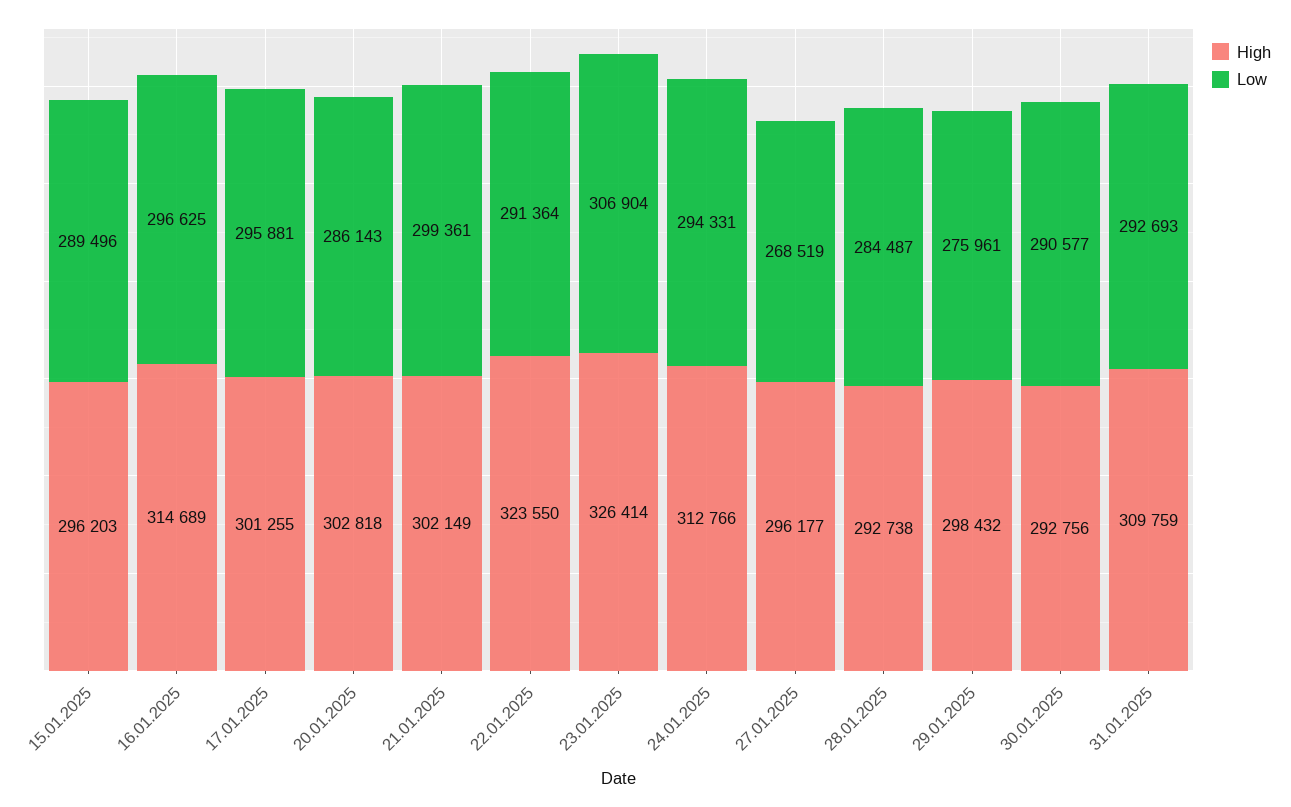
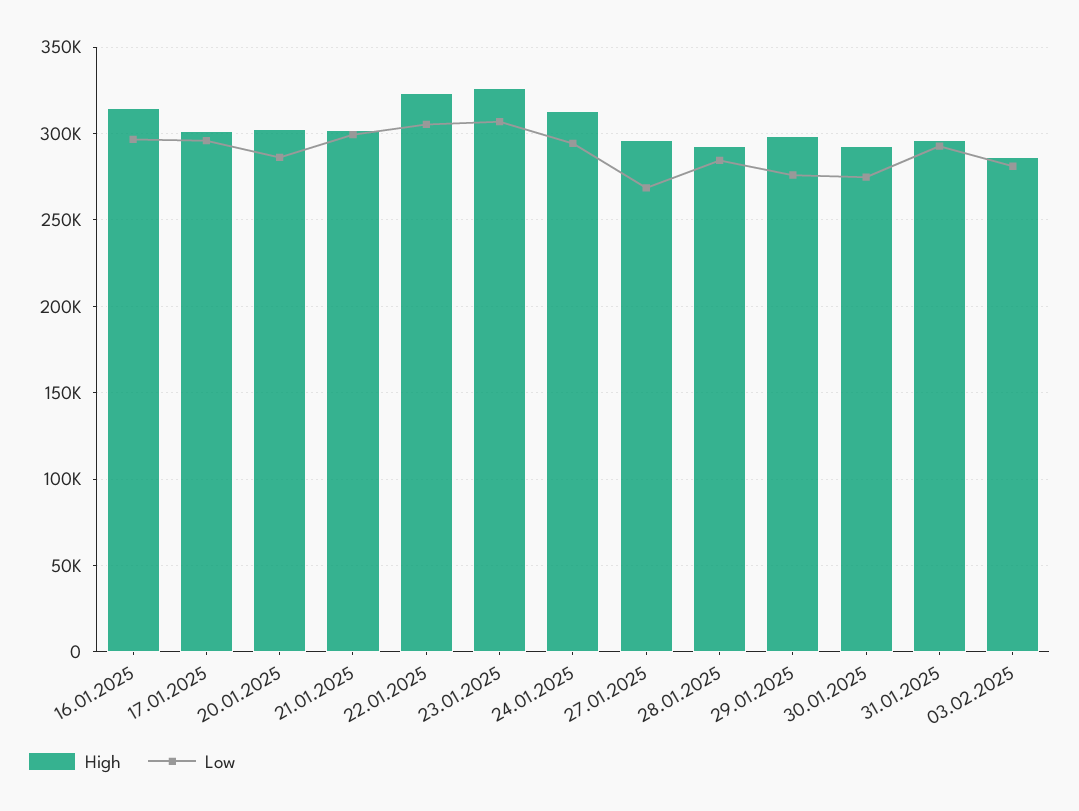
High, 15.01.2025: 296203 -> none
Low, 15.01.2025: 289496 -> none
Low, 22.01.2025: 291364 -> 305000
Low, 30.01.2025: 290577 -> 275000
High, 31.01.2025: 309759 -> 295000
High, 03.02.2025: none -> 285000
Low, 03.02.2025: none -> 280000

